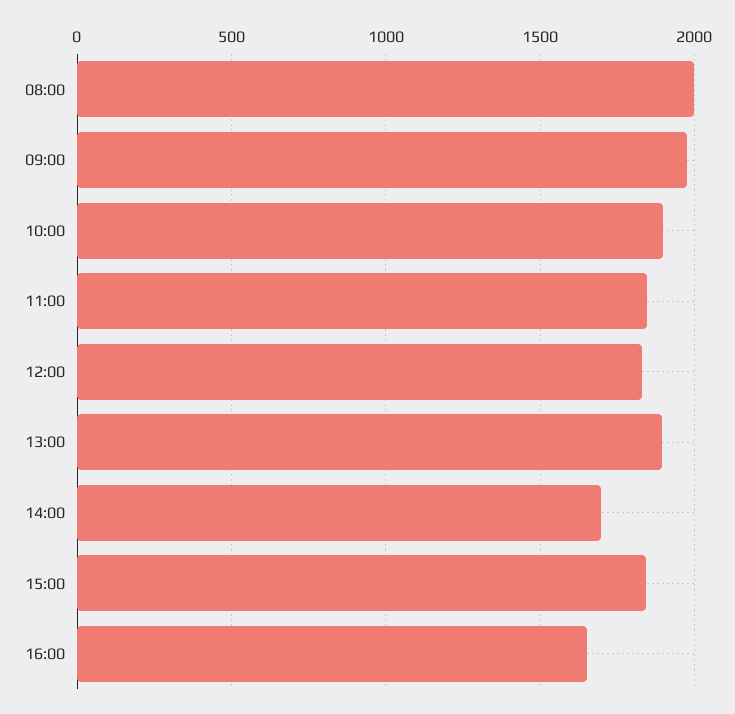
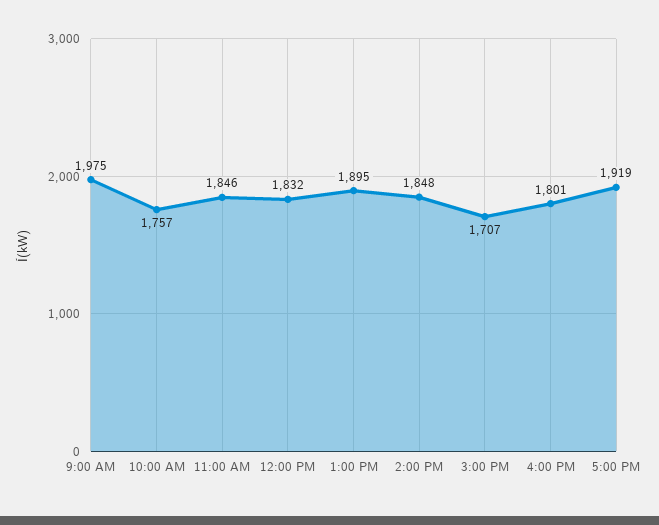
08:00: 2000 -> none
10:00: 1900 -> 1757
14:00: 1700 -> 1848
15:00: 1850 -> 1707
16:00: 1650 -> 1801
5:00 PM: none -> 1919

